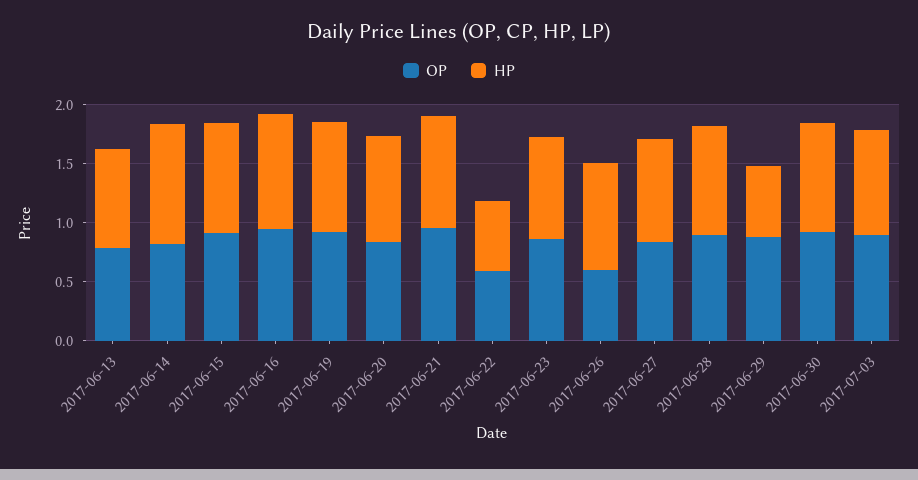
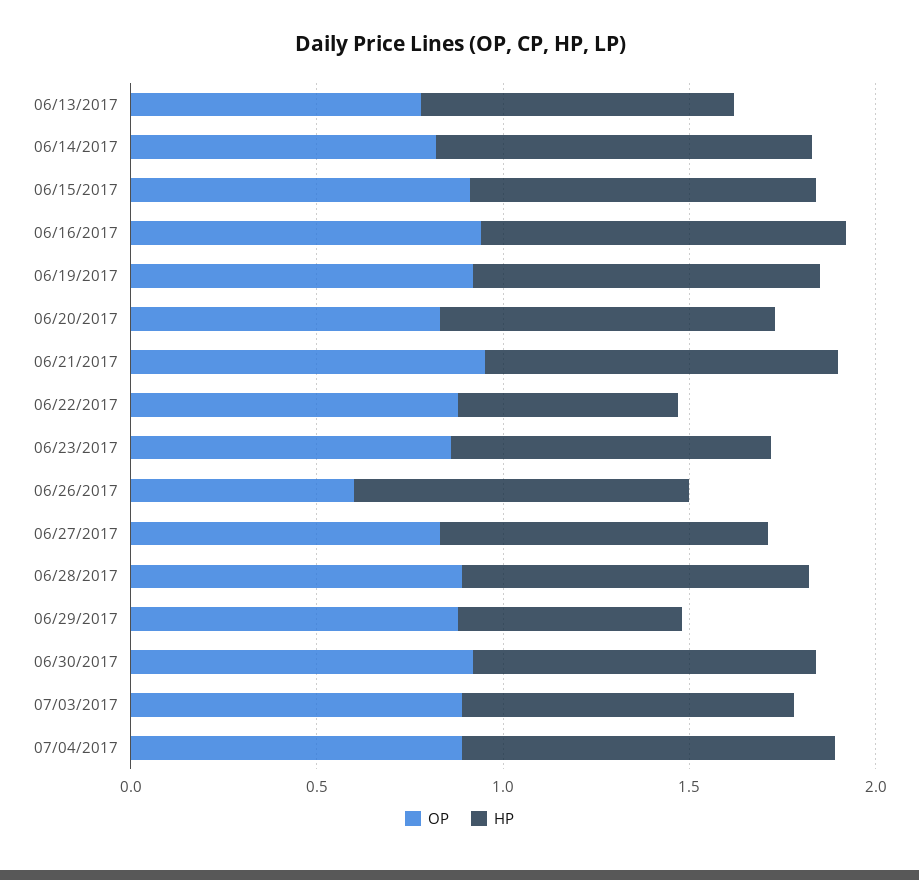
OP, 2017-06-22: 0.6 -> 0.9
OP, 07/04/2017: none -> 0.9
HP, 07/04/2017: none -> 1

